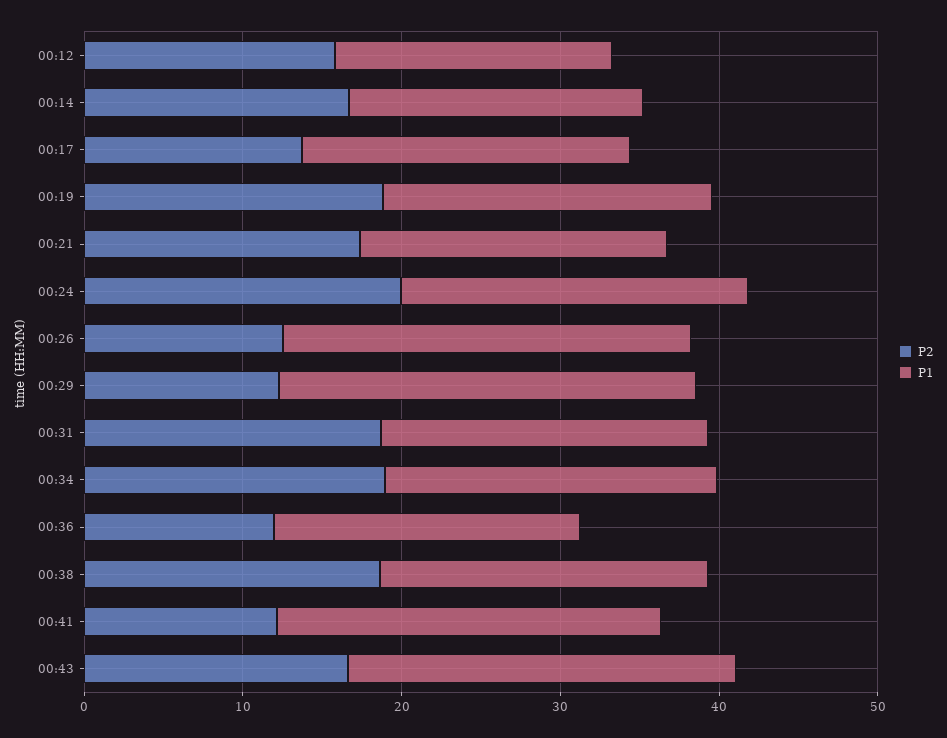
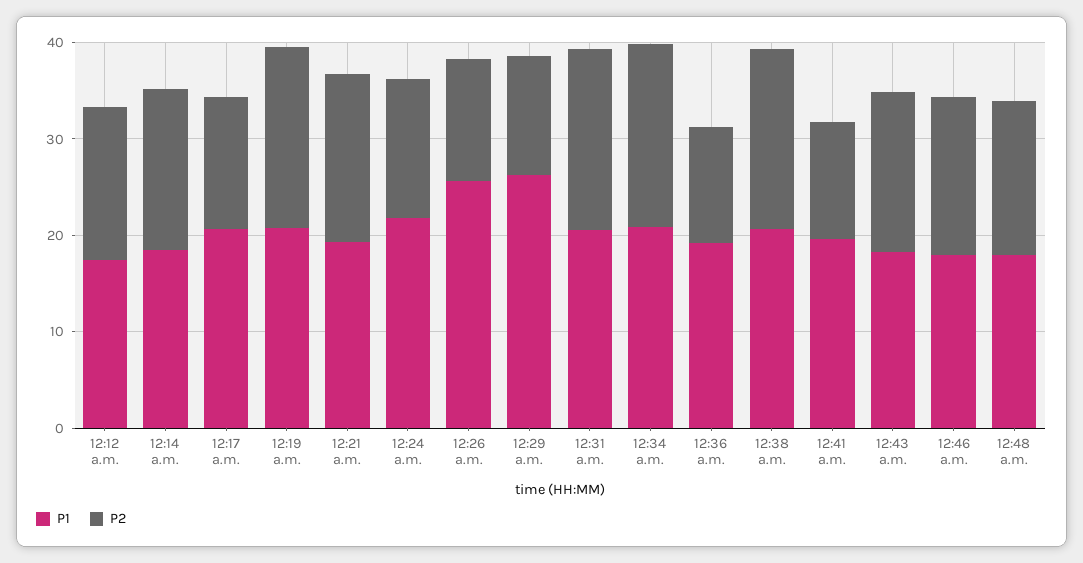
P2, 00:24: 20 -> 14
P1, 00:41: 24 -> 20
P1, 00:43: 24 -> 18
P1, 12:46 a.m.: none -> 18
P2, 12:46 a.m.: none -> 16
P1, 12:48 a.m.: none -> 18
P2, 12:48 a.m.: none -> 16

